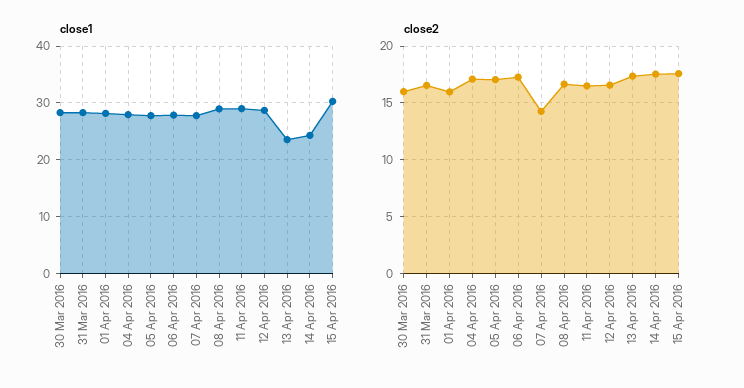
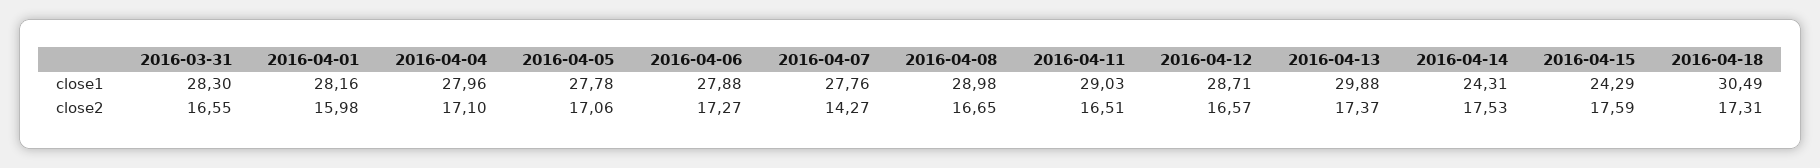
close1, 30 Mar 2016: 28 -> none
close1, 13 Apr 2016: 24 -> 29.88
close1, 15 Apr 2016: 30 -> 24.29
close2, 30 Mar 2016: 16 -> none
close1, 2016-04-18: none -> 30.49
close2, 2016-04-18: none -> 17.31

